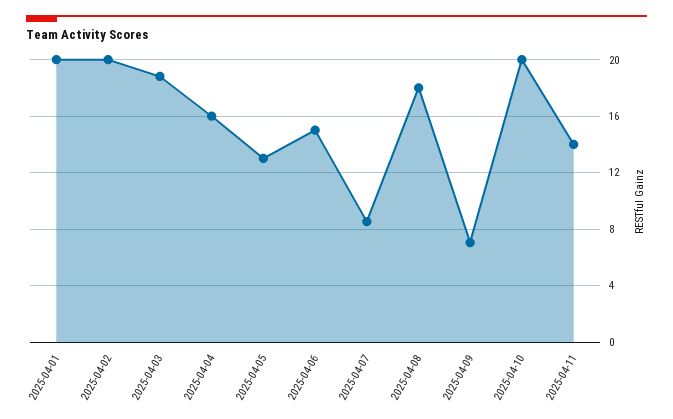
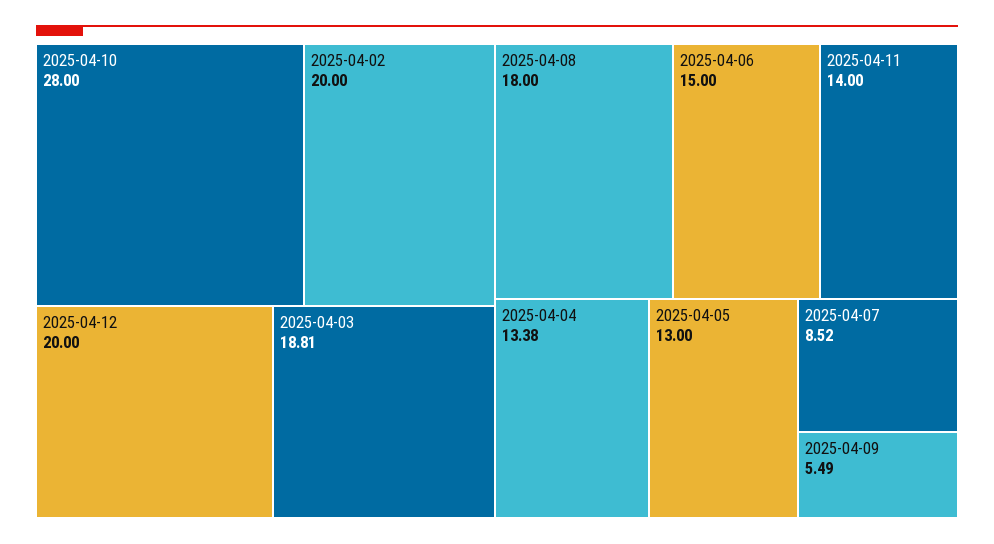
2025-04-01: 20 -> none
2025-04-04: 16 -> 13.38
2025-04-09: 7 -> 5.49
2025-04-10: 20 -> 28
2025-04-12: none -> 20

